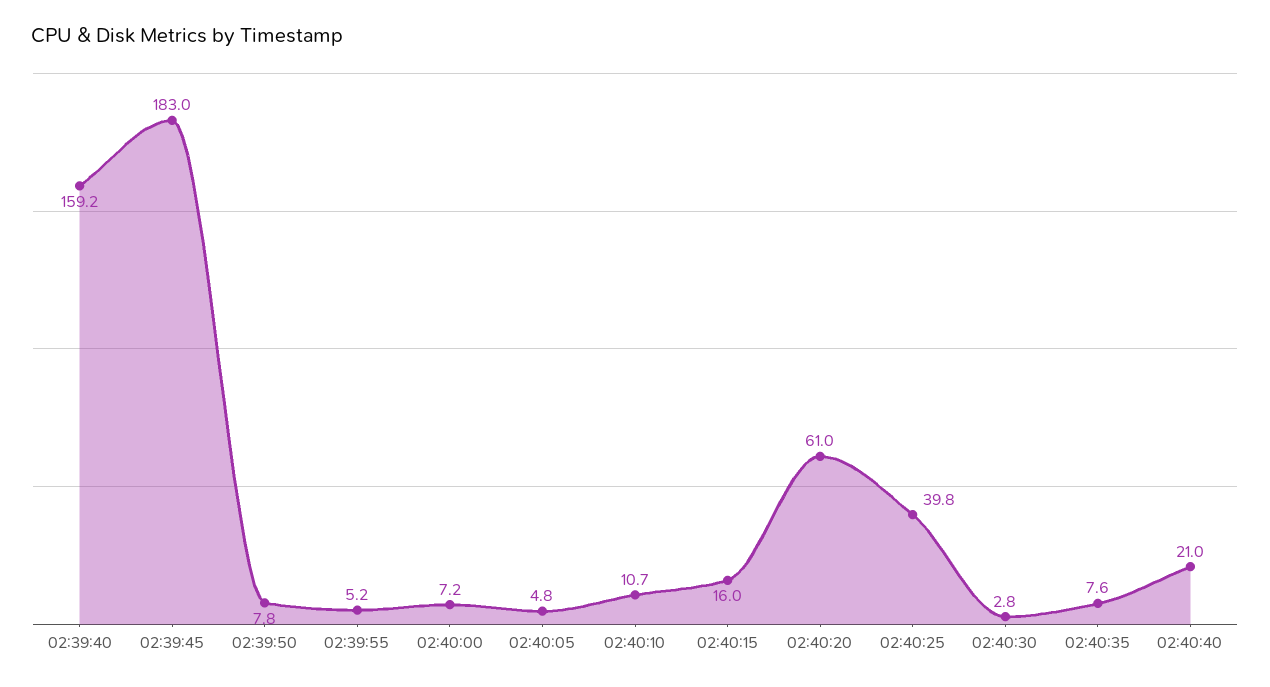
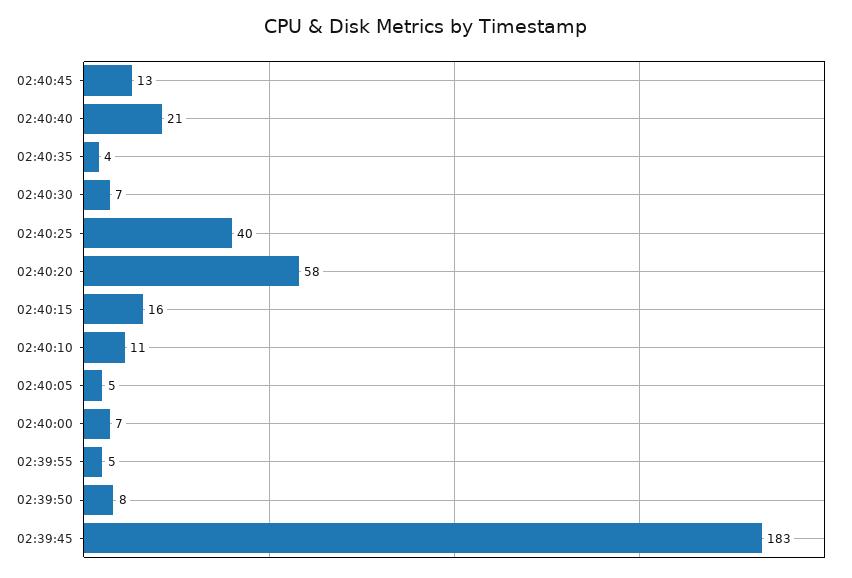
02:39:40: 159.2 -> none
02:40:20: 61 -> 58
02:40:30: 2.8 -> 7
02:40:35: 7.6 -> 4
02:40:45: none -> 13

